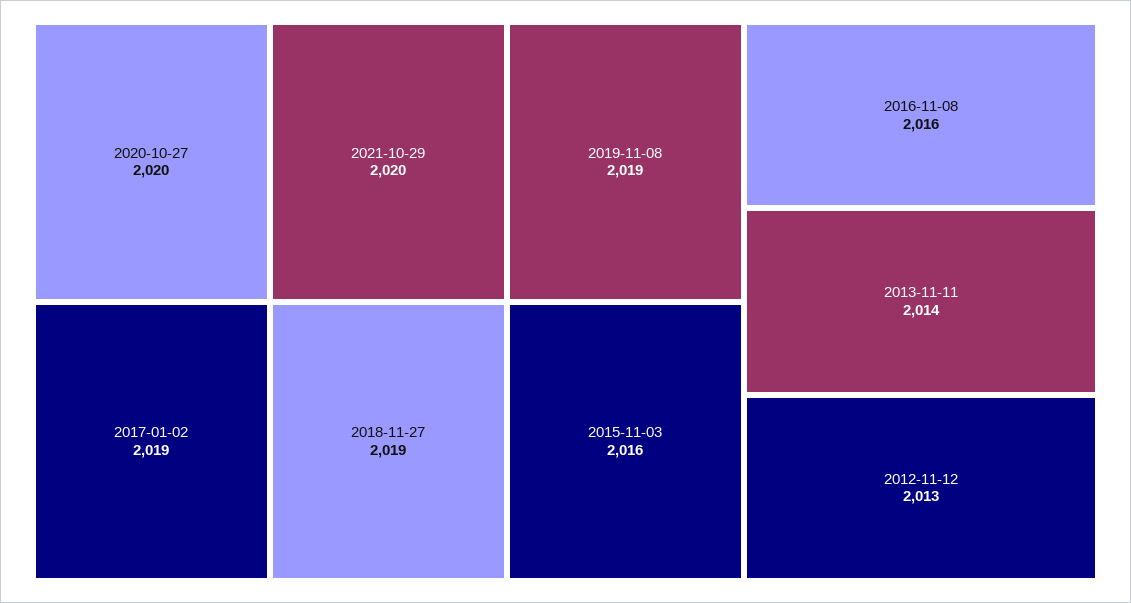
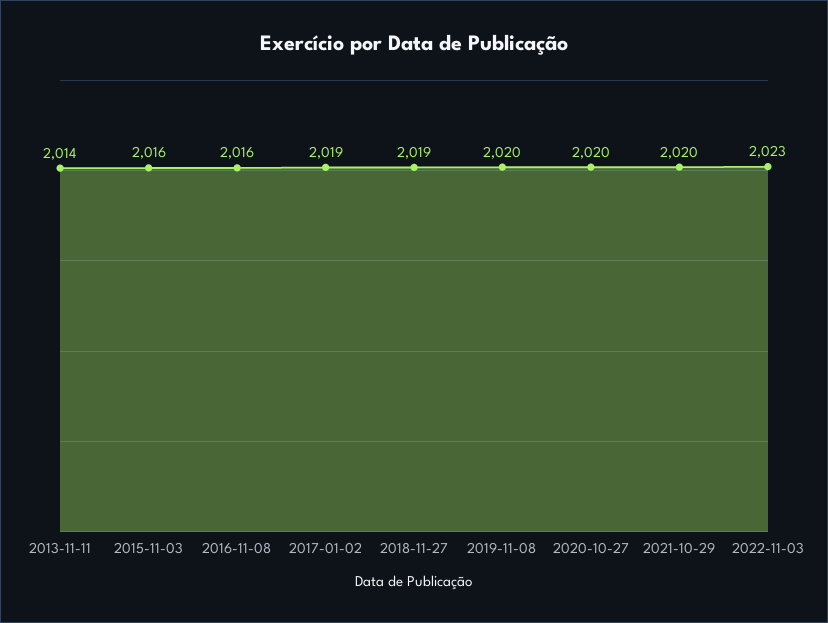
2019-11-08: 2019 -> 2020
2012-11-12: 2013 -> none
2022-11-03: none -> 2023

